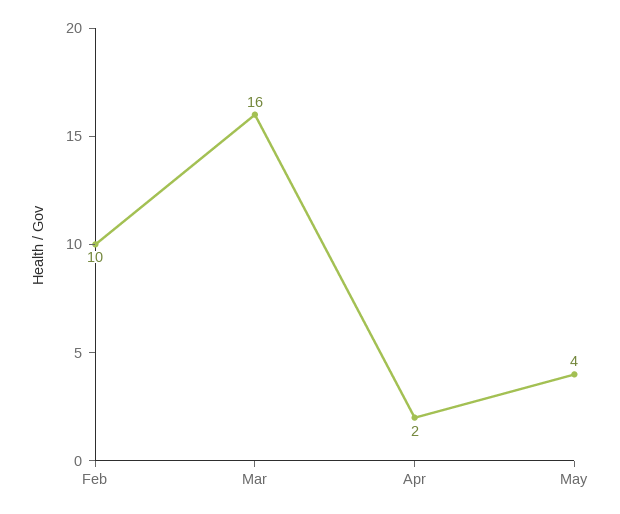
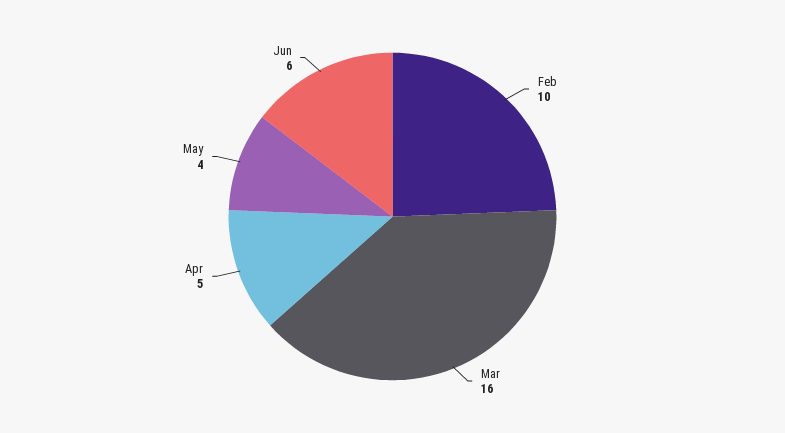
Apr: 2 -> 5
Jun: none -> 6

